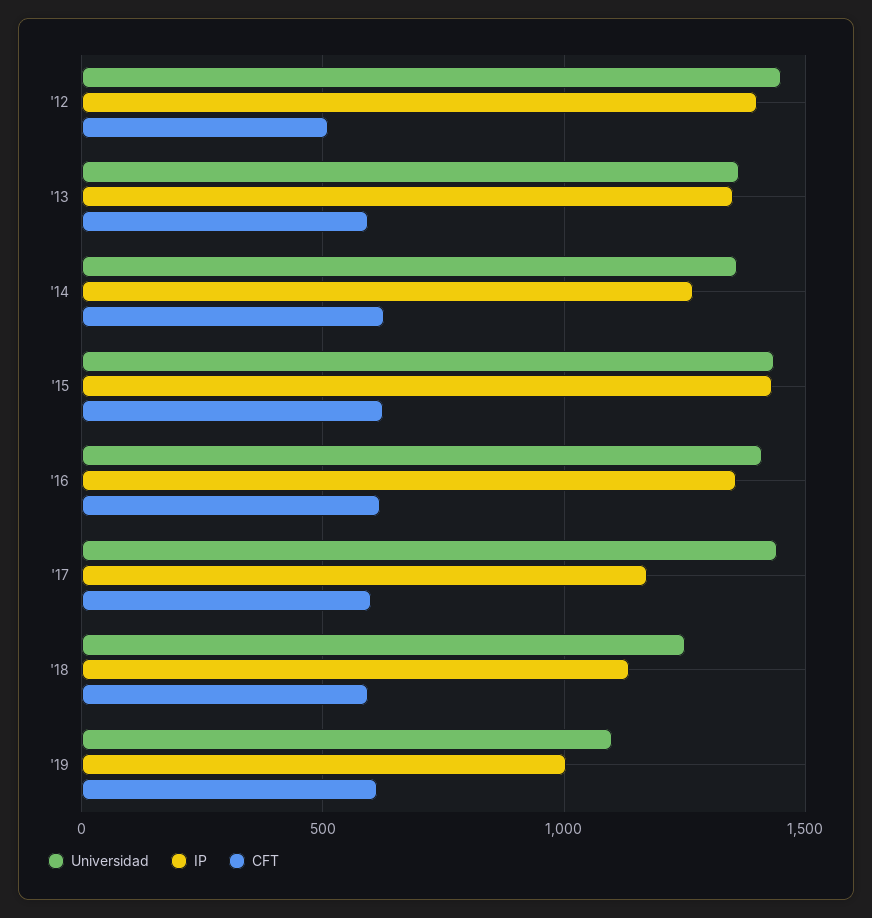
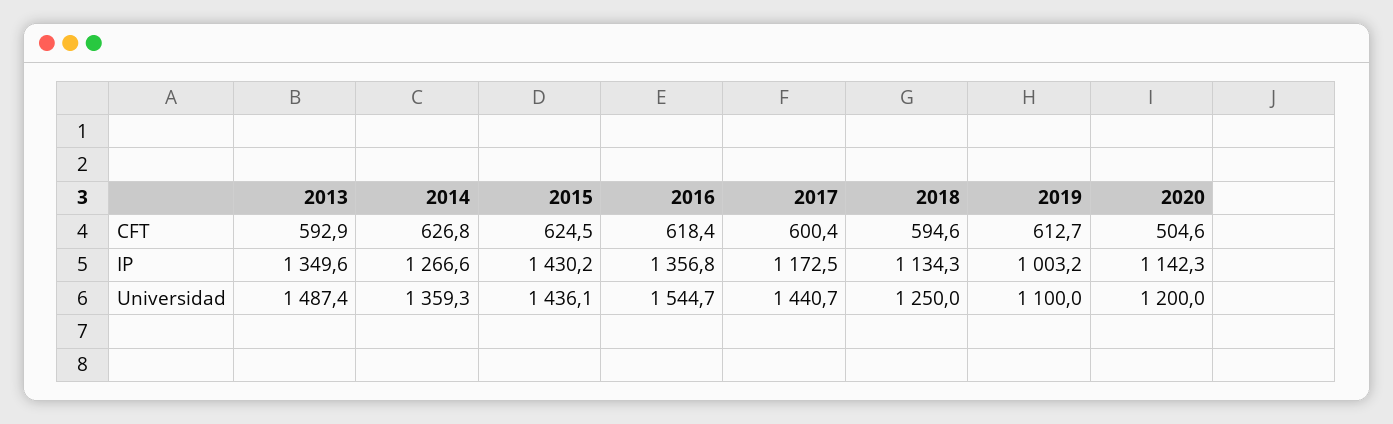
Universidad, '12: 1450 -> none
IP, '12: 1400 -> none
CFT, '12: 500 -> none
Universidad, '13: 1350 -> 1487.4
Universidad, '16: 1400 -> 1544.7
CFT, 2020: none -> 504.6
IP, 2020: none -> 1142.3
Universidad, 2020: none -> 1200

